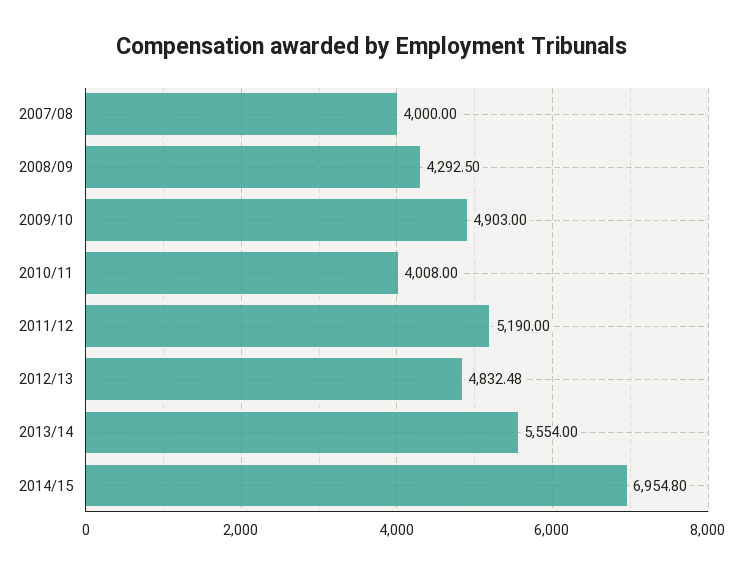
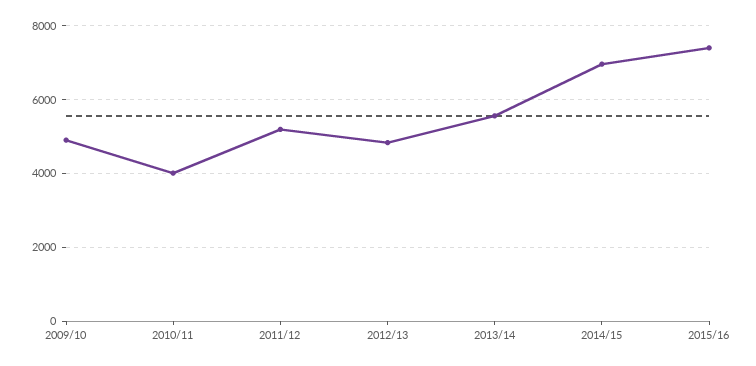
2007/08: 4000 -> none
2008/09: 4292.5 -> none
2015/16: none -> 7400

